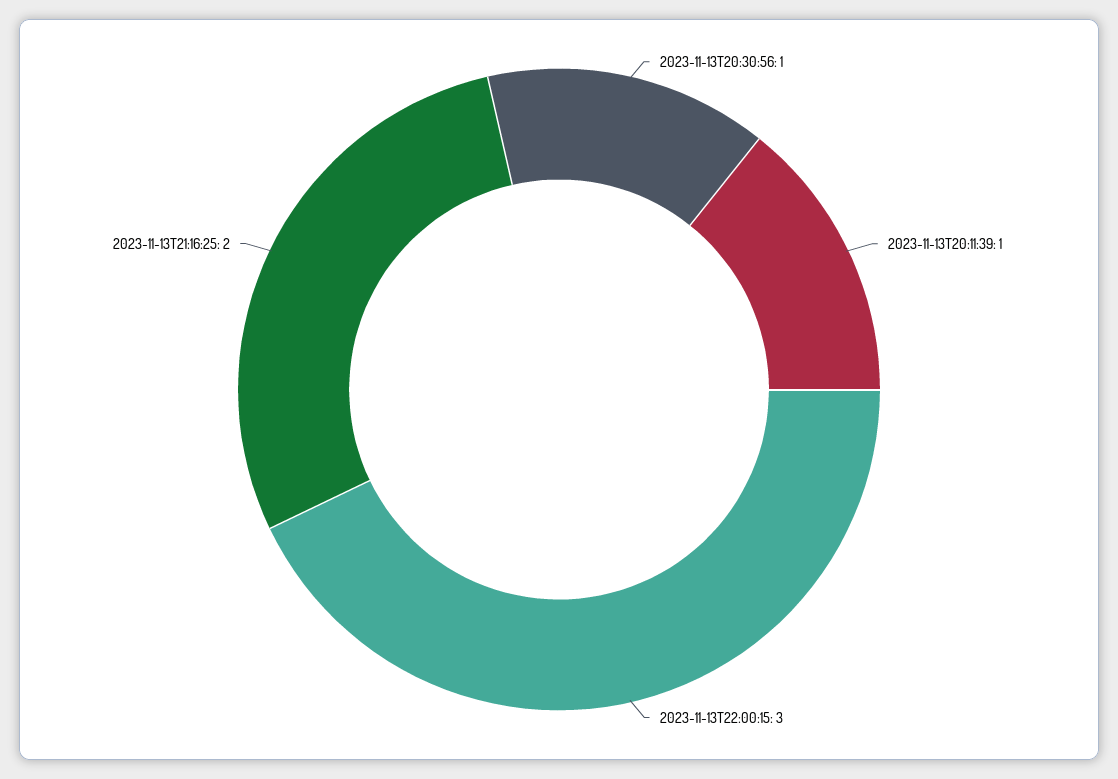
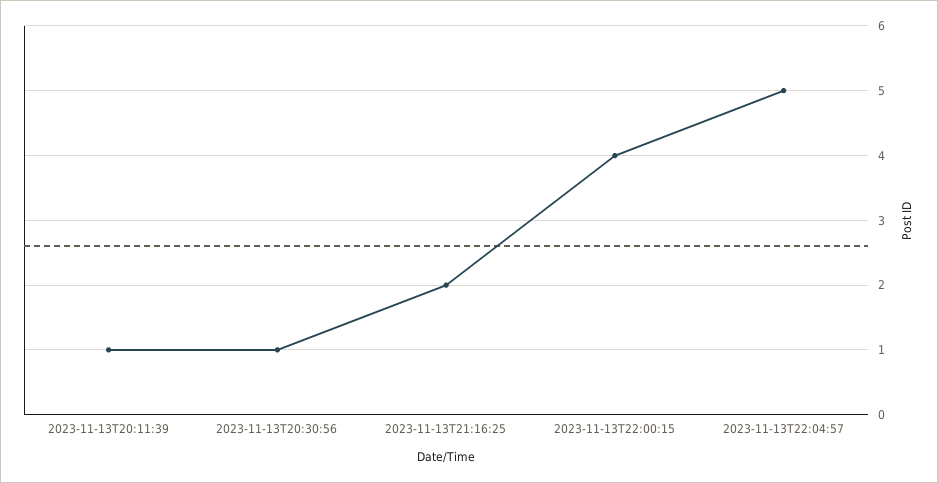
2023-11-13T22:00:15: 3 -> 4
2023-11-13T22:04:57: none -> 5

